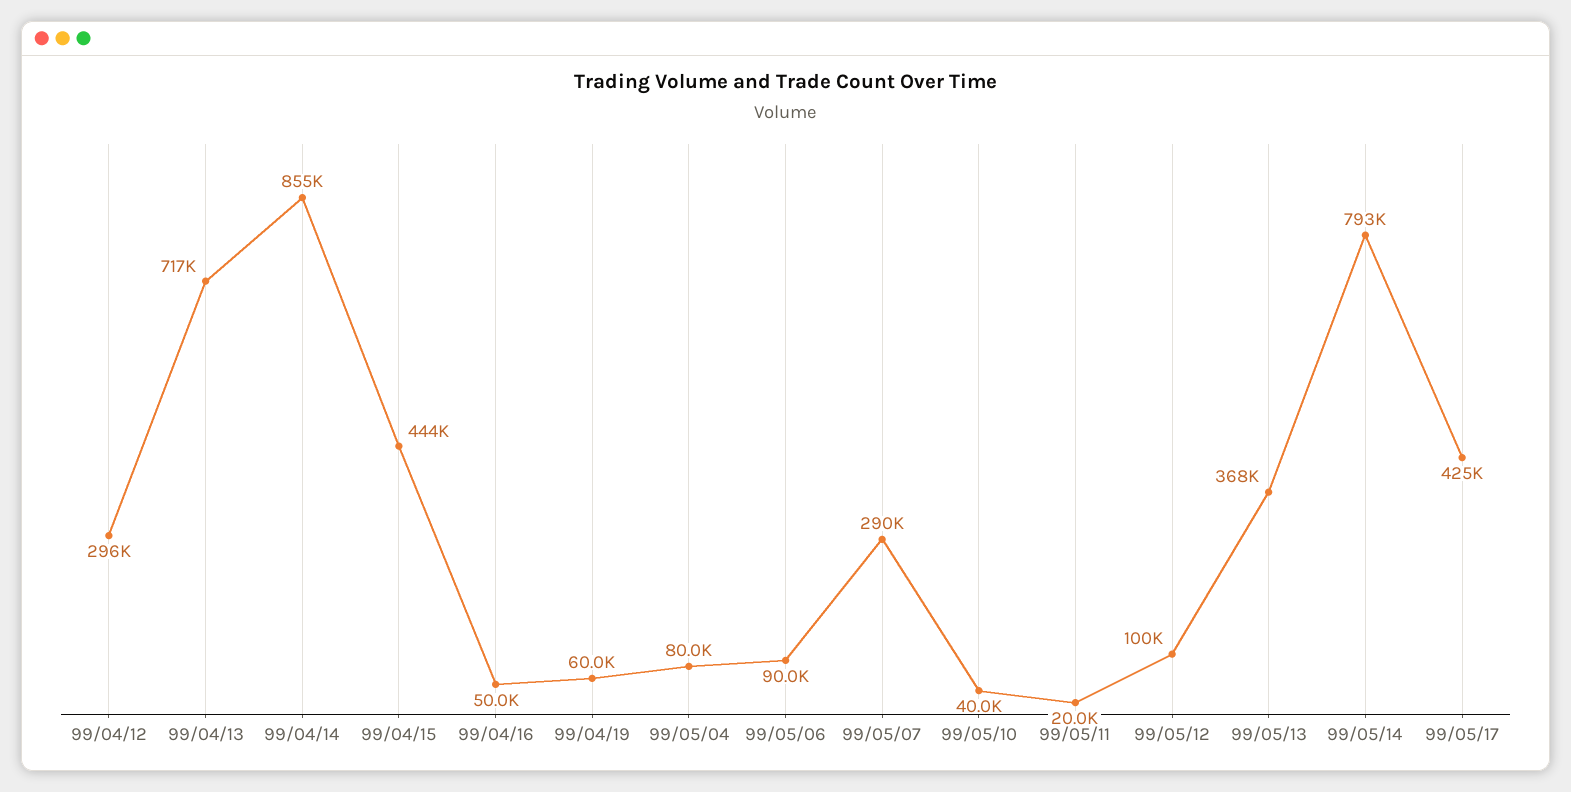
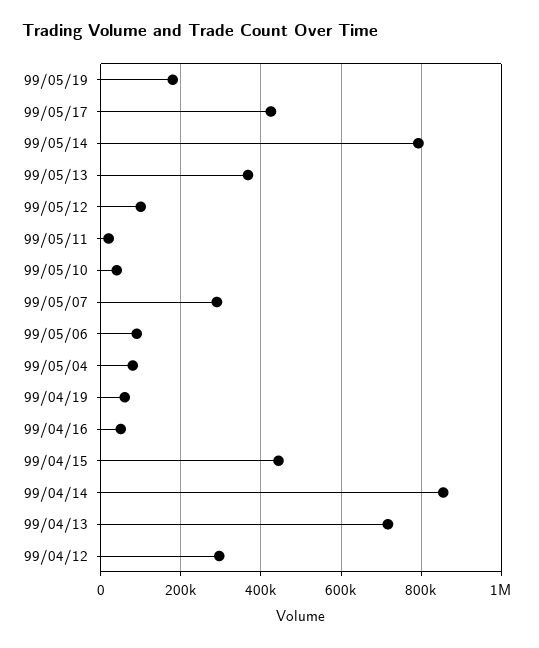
99/05/19: none -> 180000

